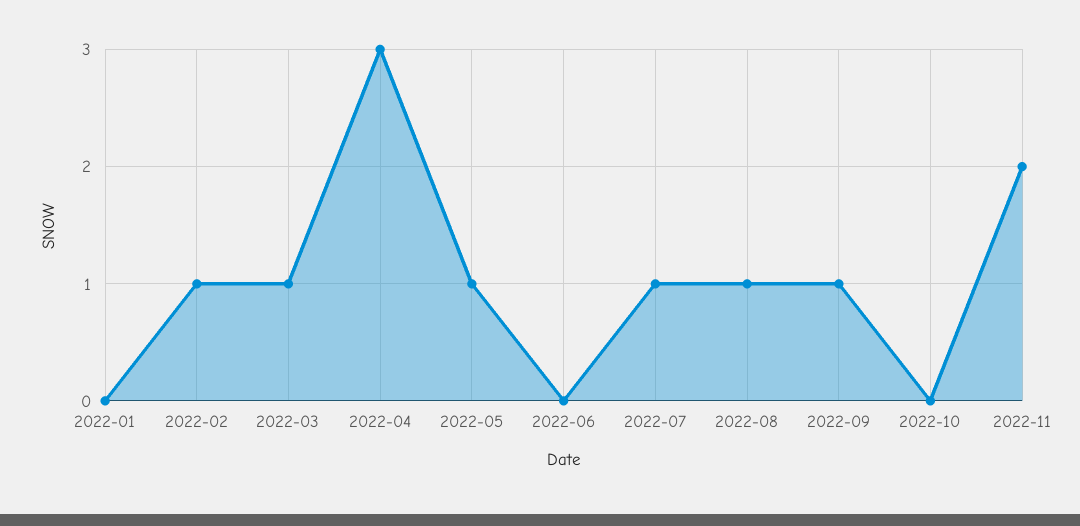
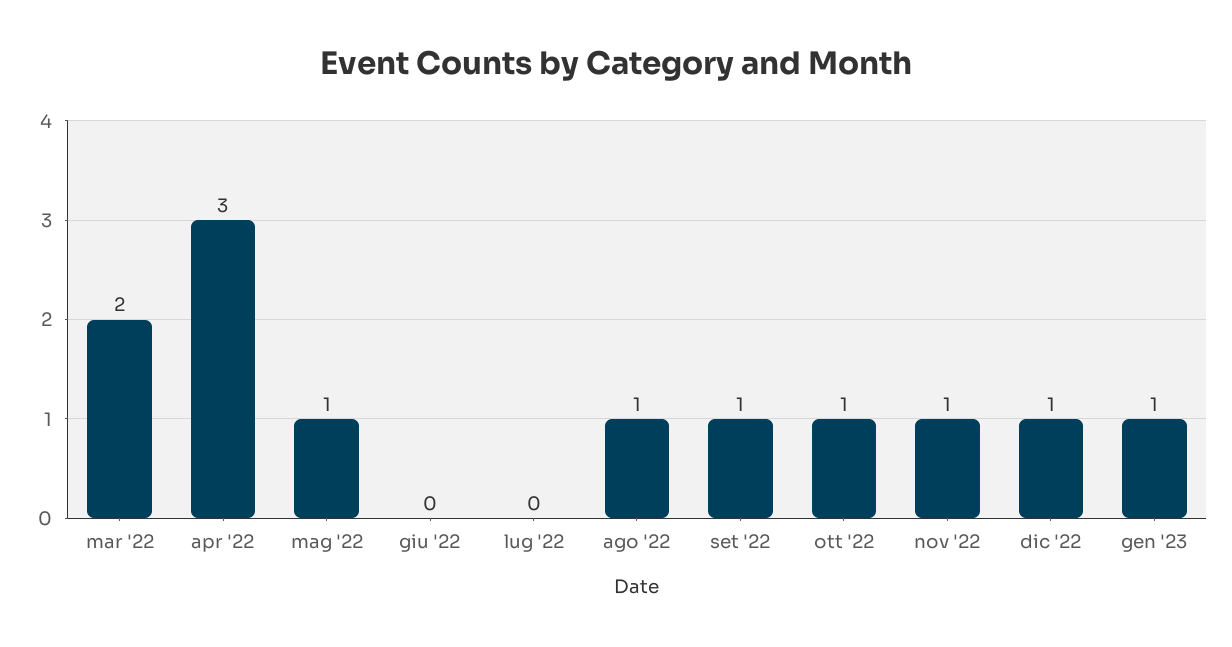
2022-01: 0 -> none
2022-02: 1 -> none
2022-03: 1 -> 2
2022-07: 1 -> 0
2022-10: 0 -> 1
2022-11: 2 -> 1
dic '22: none -> 1
gen '23: none -> 1

